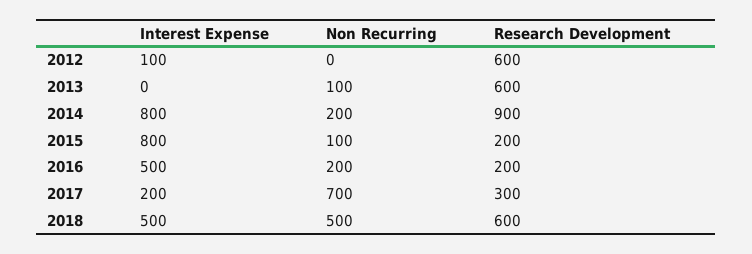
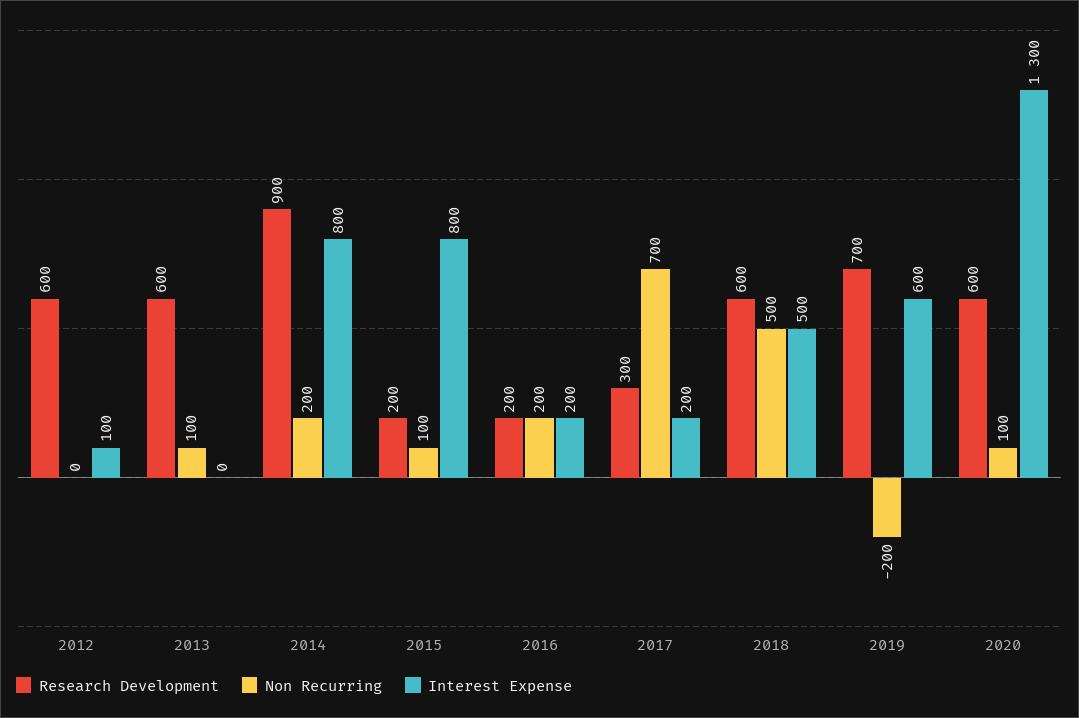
Interest Expense, 2016: 500 -> 200
Research Development, 2019: none -> 700
Non Recurring, 2019: none -> -200
Interest Expense, 2019: none -> 600
Research Development, 2020: none -> 600
Non Recurring, 2020: none -> 100
Interest Expense, 2020: none -> 1300

